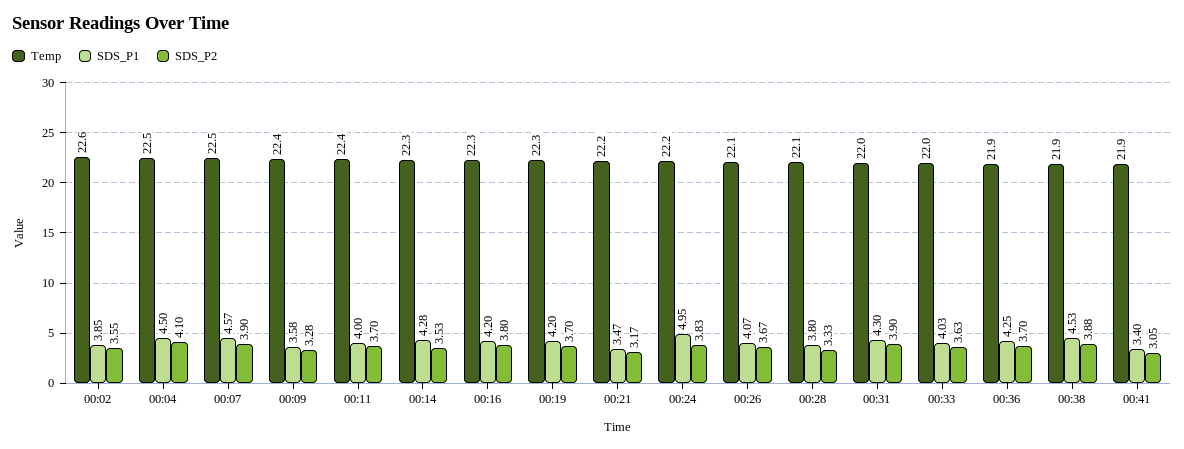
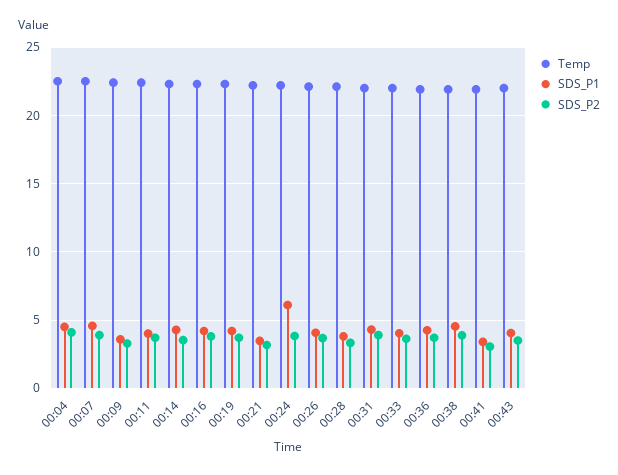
Temp, 00:02: 22.6 -> none
SDS_P1, 00:02: 3.85 -> none
SDS_P2, 00:02: 3.55 -> none
SDS_P1, 00:24: 4.95 -> 6
Temp, 00:43: none -> 22
SDS_P1, 00:43: none -> 4
SDS_P2, 00:43: none -> 3.5

